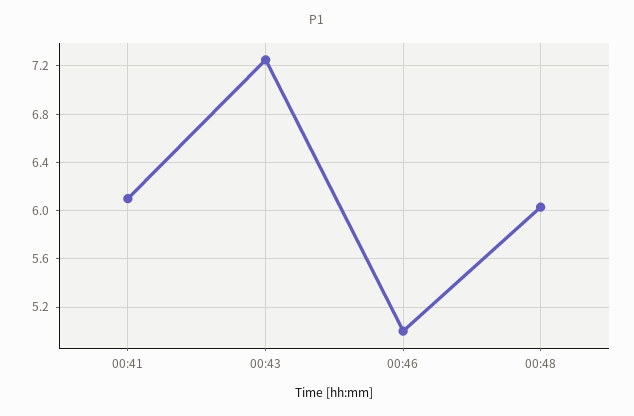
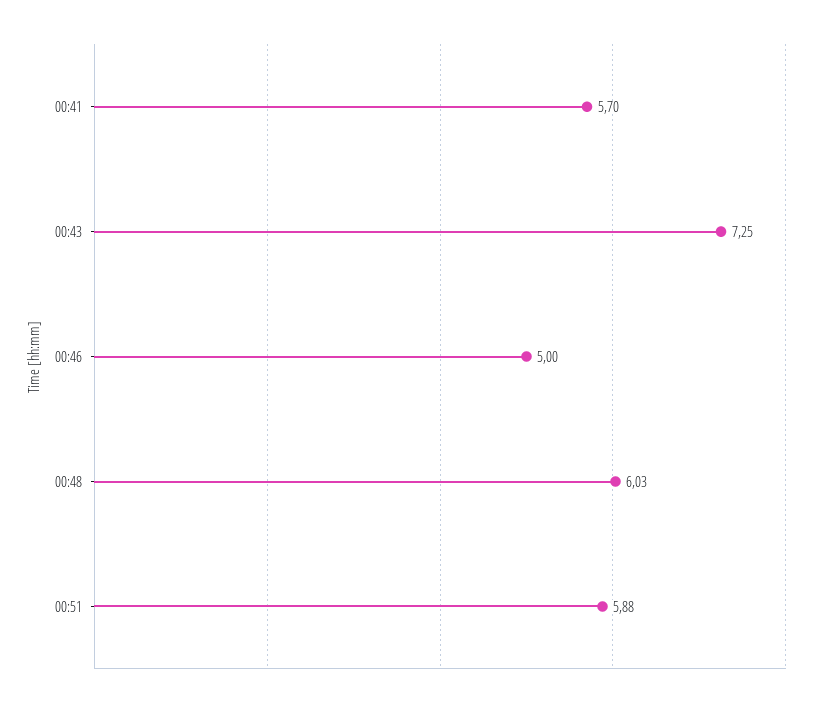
00:41: 6.1 -> 5.7
00:51: none -> 5.88

